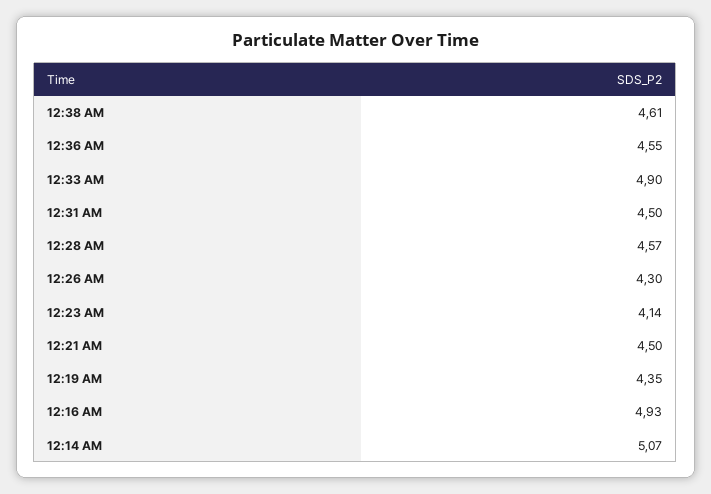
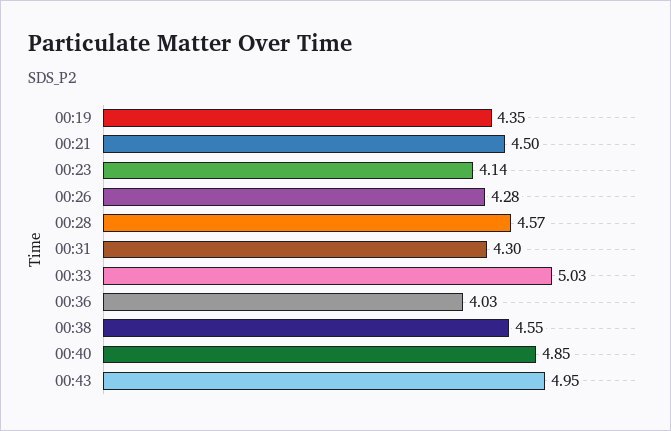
12:38 AM: 4.61 -> 4.55
12:36 AM: 4.55 -> 4.03
12:33 AM: 4.9 -> 5.03
12:31 AM: 4.5 -> 4.3
12:26 AM: 4.3 -> 4.28
12:16 AM: 4.93 -> none
12:14 AM: 5.07 -> none
00:40: none -> 4.85
00:43: none -> 4.95

